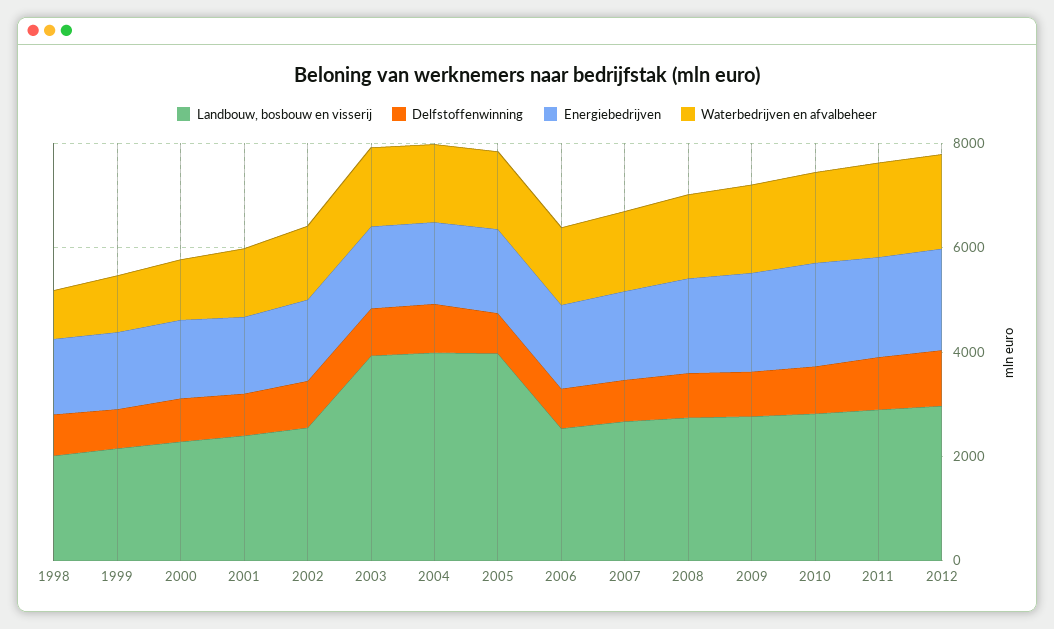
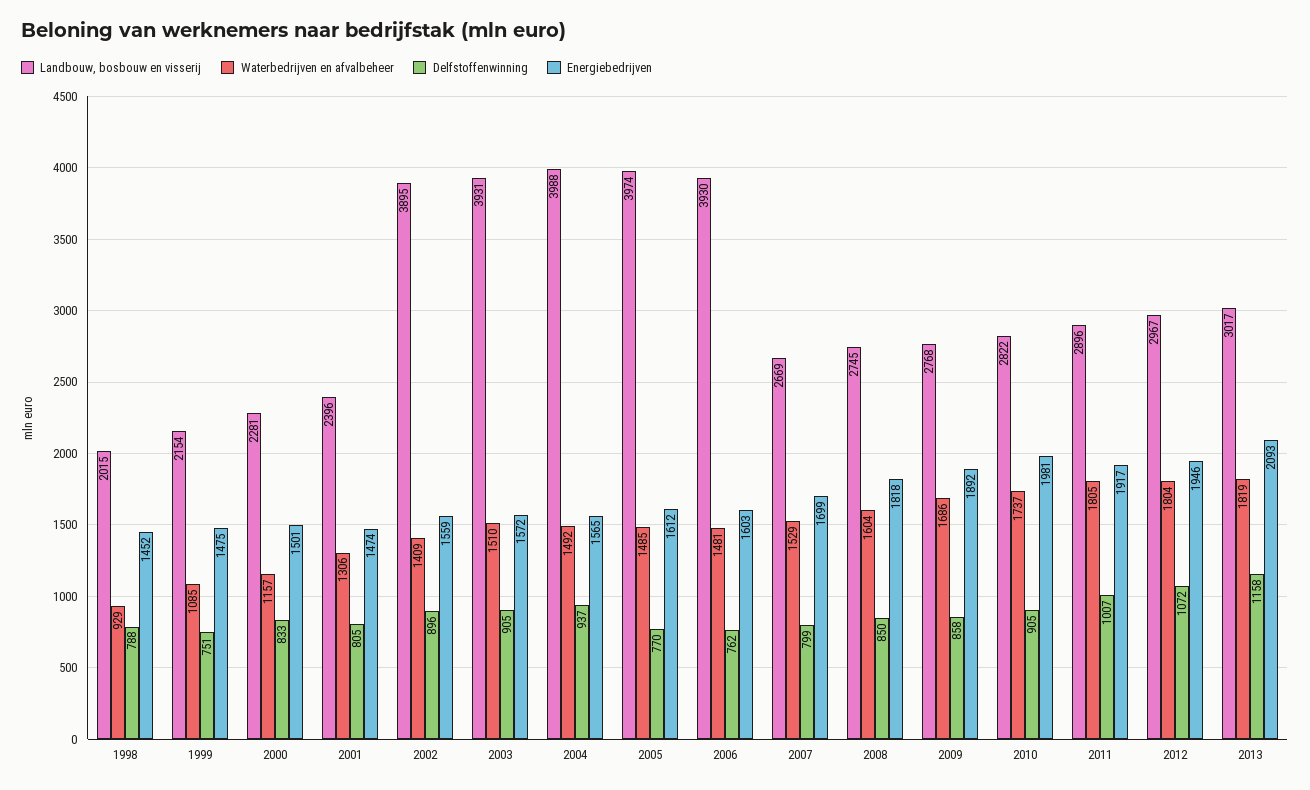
Landbouw, bosbouw en visserij, 2002: 2500 -> 3895
Landbouw, bosbouw en visserij, 2006: 2500 -> 3930
Landbouw, bosbouw en visserij, 2013: none -> 3017
Waterbedrijven en afvalbeheer, 2013: none -> 1819
Delfstoffenwinning, 2013: none -> 1158
Energiebedrijven, 2013: none -> 2093

